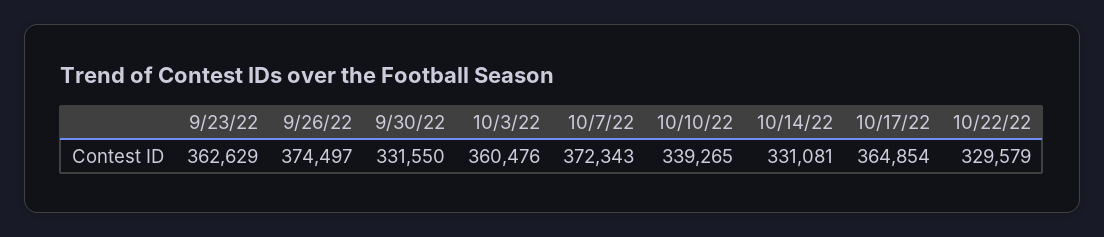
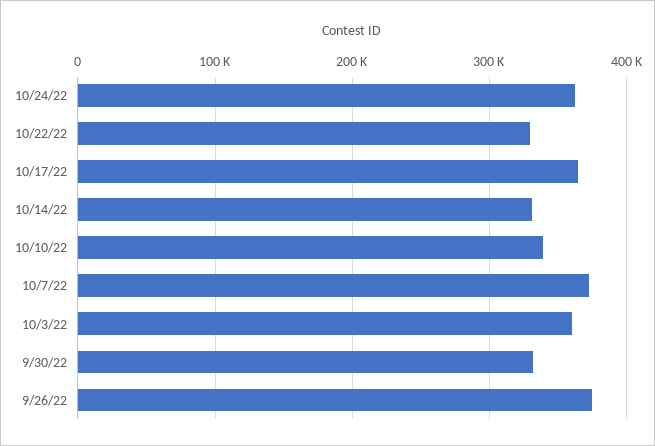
9/23/22: 362629 -> none
10/24/22: none -> 360000

